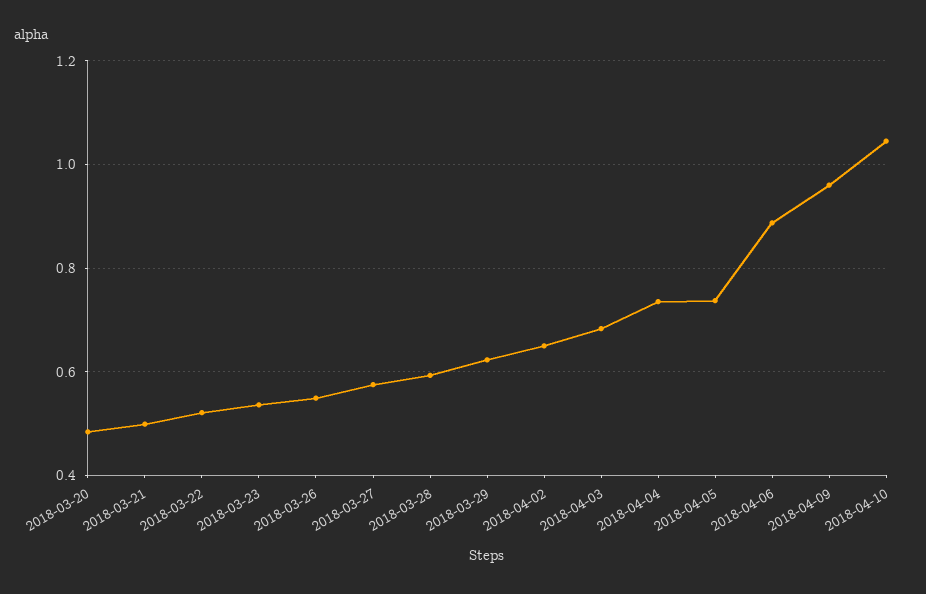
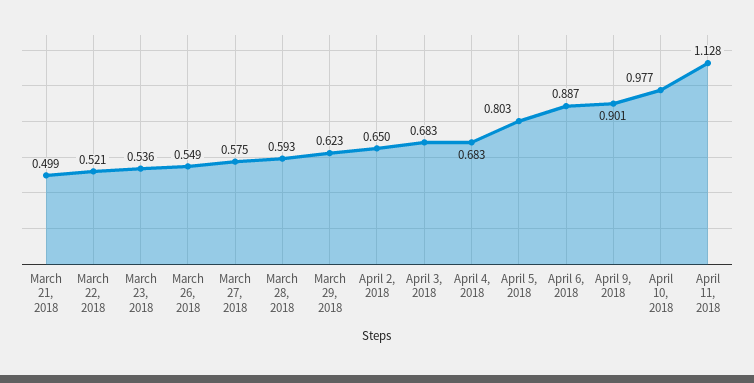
2018-03-20: 0.48 -> none
2018-04-04: 0.74 -> 0.683
2018-04-05: 0.74 -> 0.803
2018-04-09: 0.96 -> 0.901
2018-04-10: 1.04 -> 0.977
April 11, 2018: none -> 1.128

